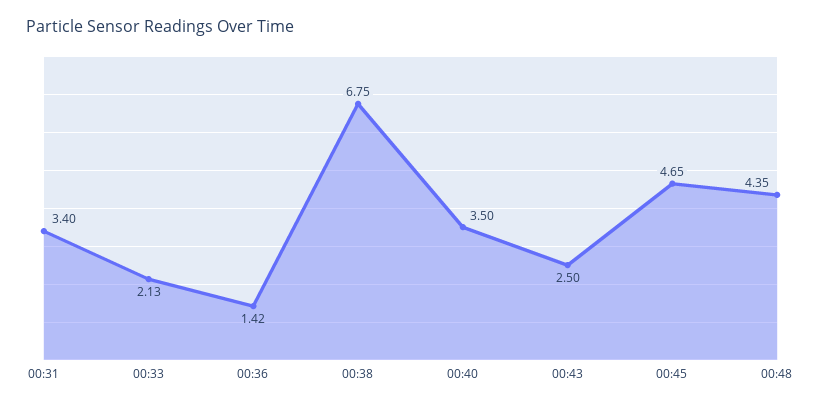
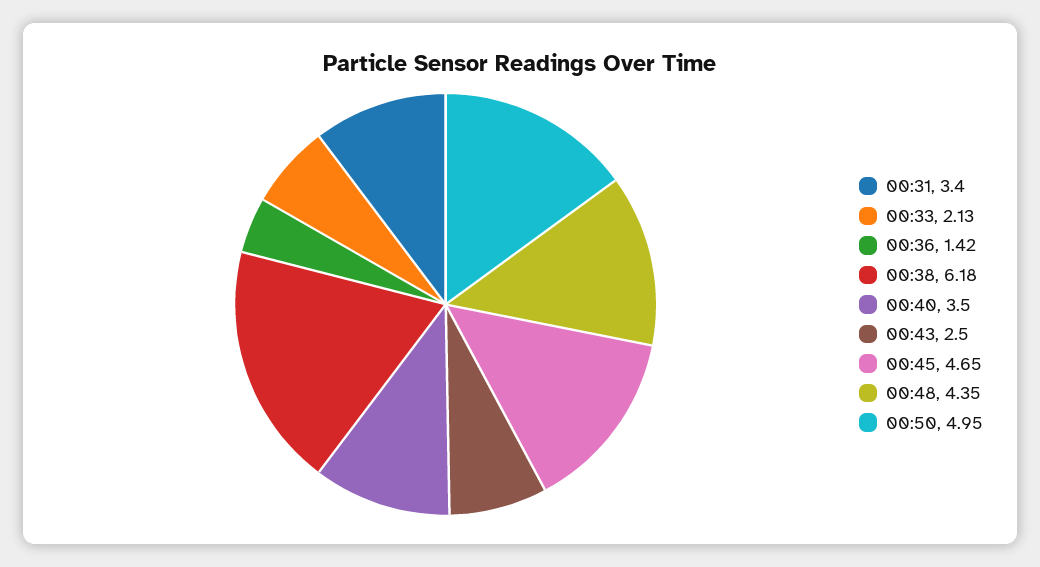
00:38: 6.75 -> 6.18
00:50: none -> 4.95

